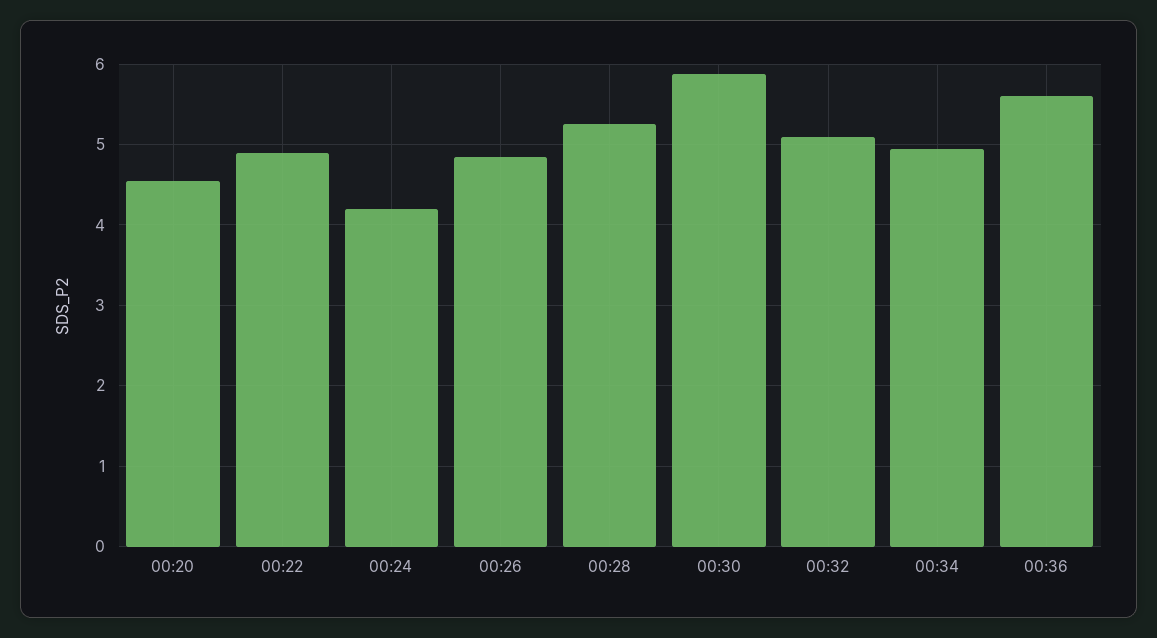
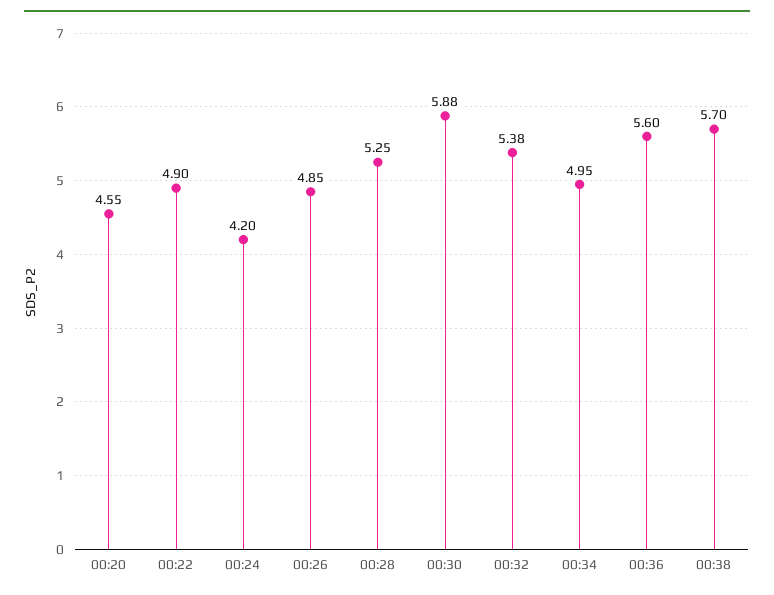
00:32: 5.1 -> 5.38
00:38: none -> 5.7

